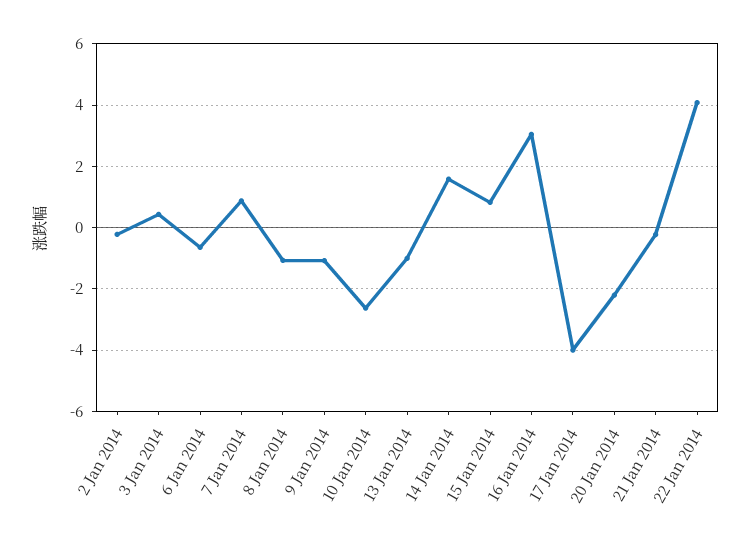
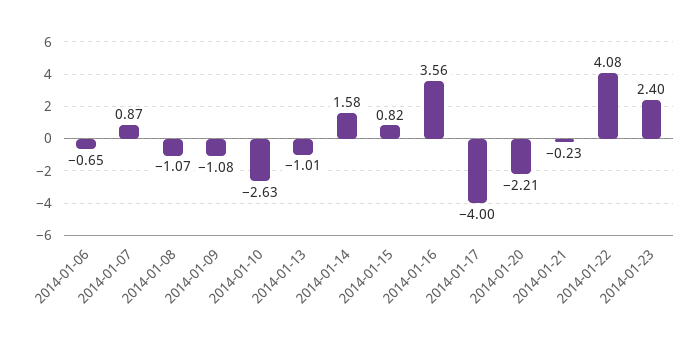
2 Jan 2014: -0.2 -> none
3 Jan 2014: 0.4 -> none
16 Jan 2014: 3 -> 3.56
2014-01-23: none -> 2.4

